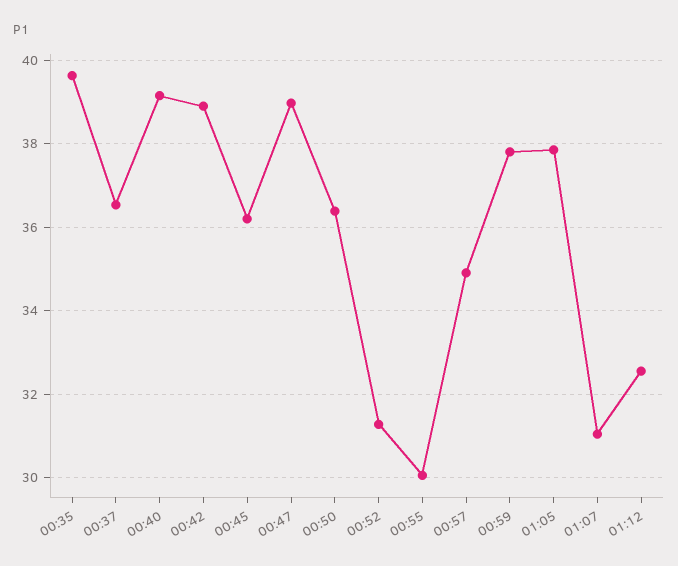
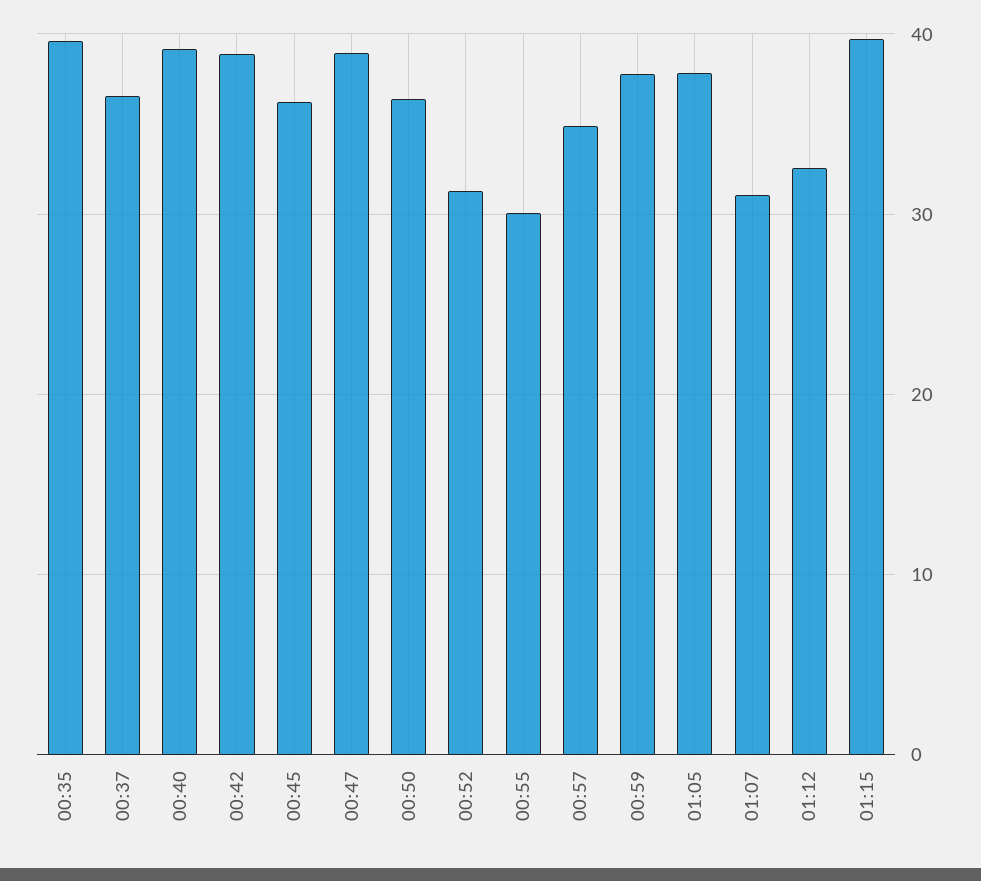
01:15: none -> 40

